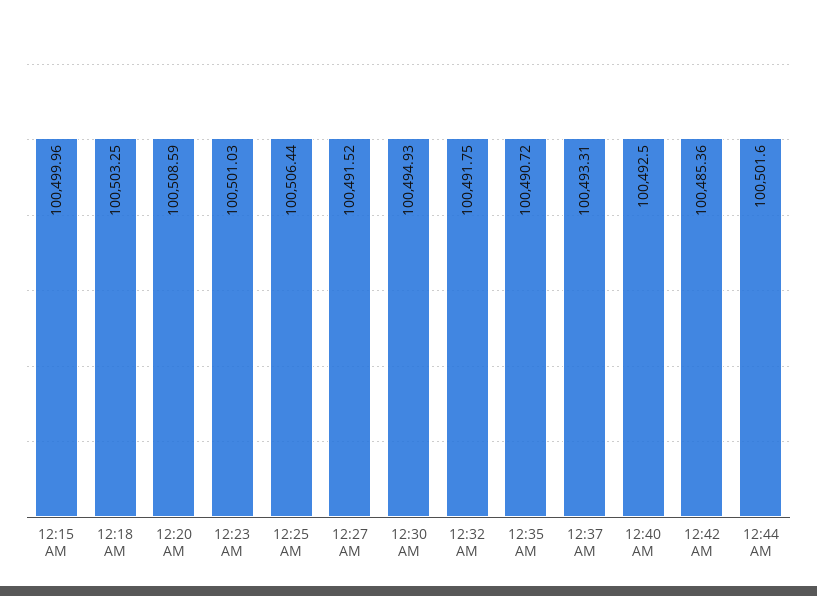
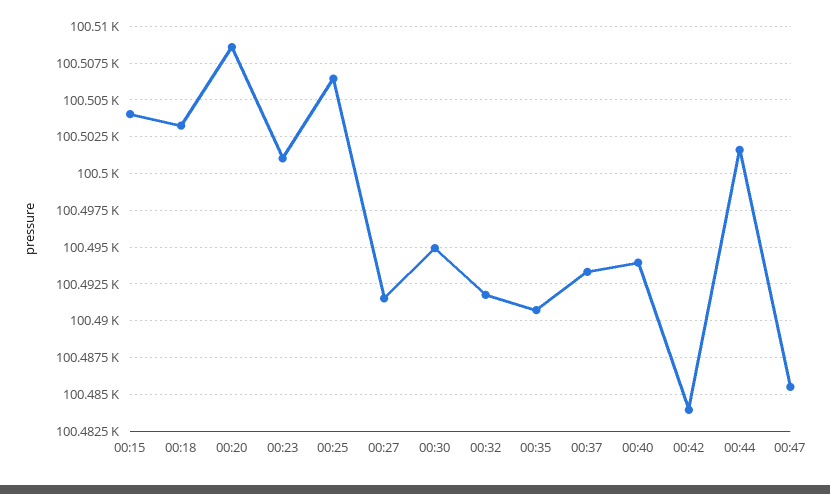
12:15 AM: 100499.96 -> 100504
12:40 AM: 100492.5 -> 100494
12:42 AM: 100485.36 -> 100484
00:47: none -> 100485.5

